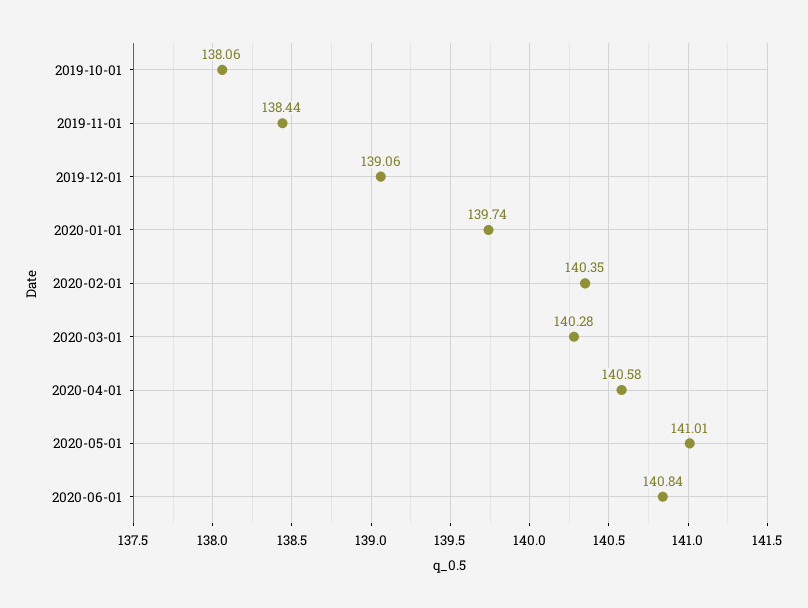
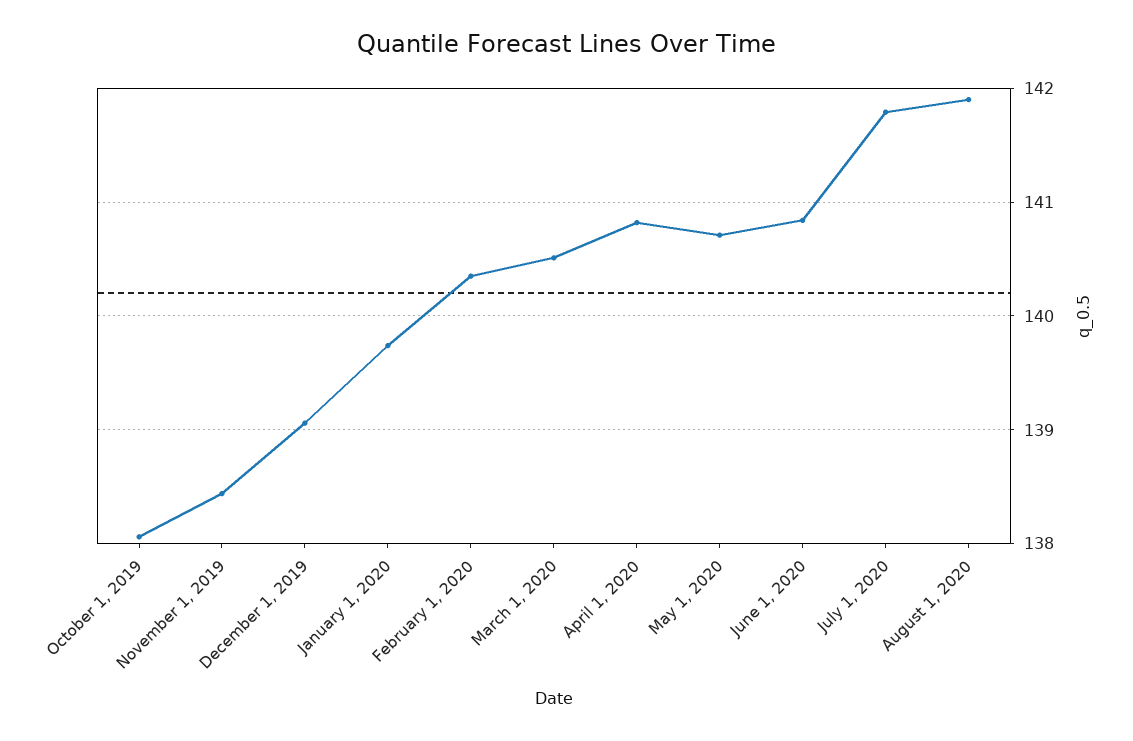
2020-03-01: 140.28 -> 140.5
2020-04-01: 140.58 -> 140.8
2020-05-01: 141.01 -> 140.7
July 1, 2020: none -> 141.8
August 1, 2020: none -> 141.9

